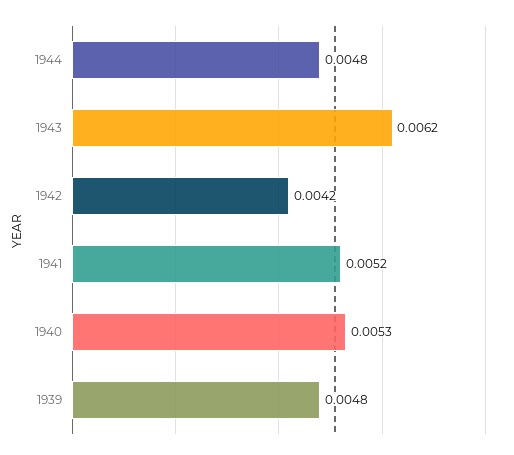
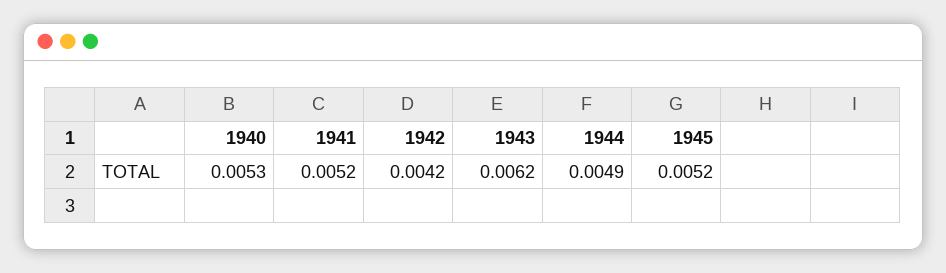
1944: 0.0048 -> 0.0049
1939: 0.0048 -> none
1945: none -> 0.0052

